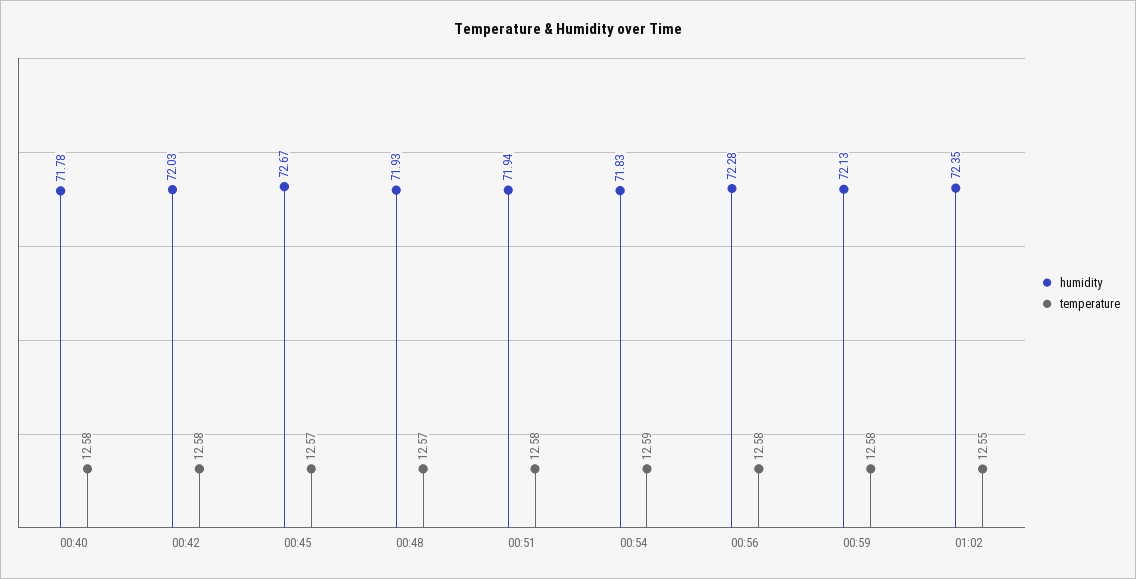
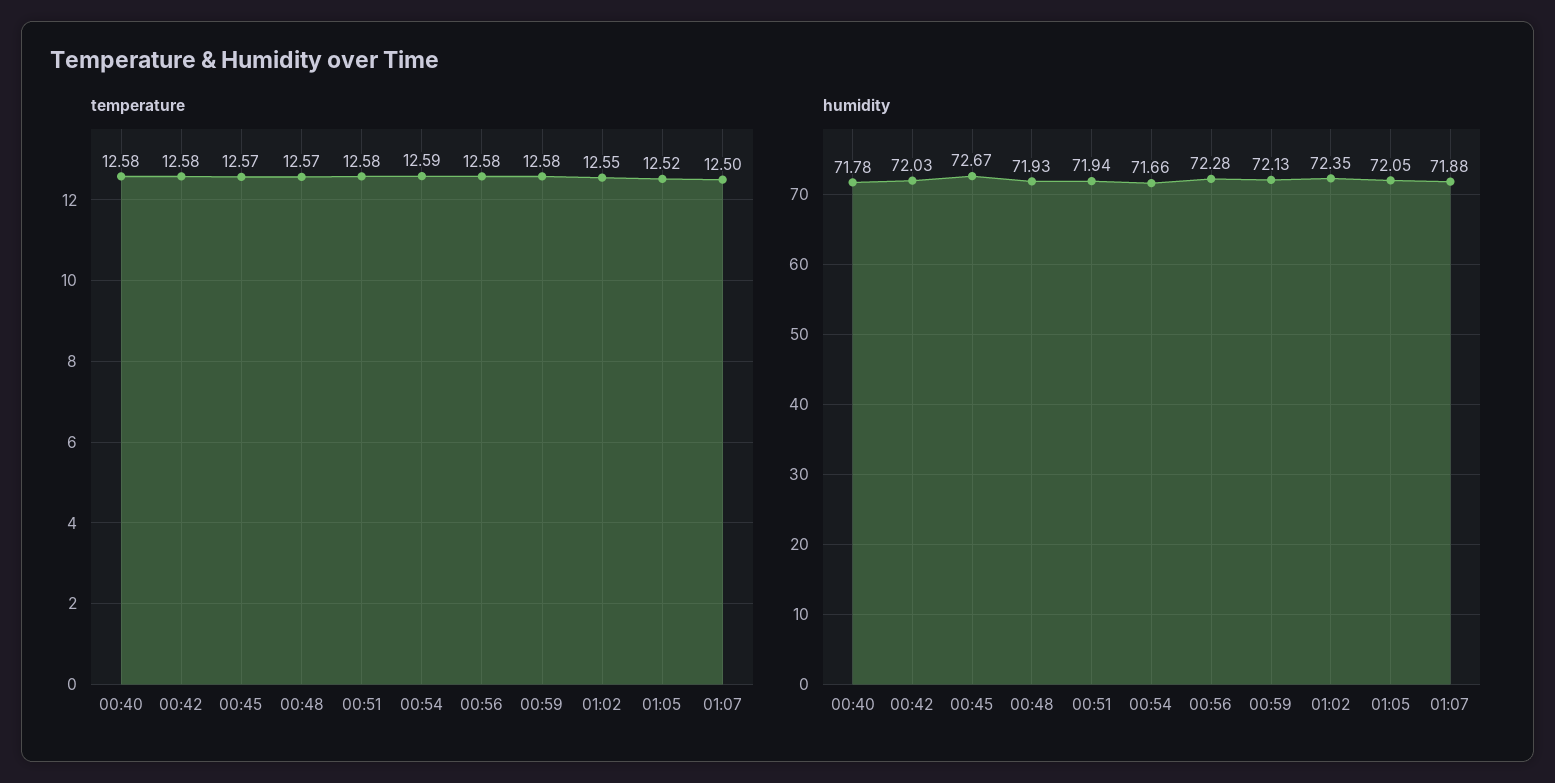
humidity, 00:54: 71.83 -> 71.66
temperature, 01:05: none -> 12.52
temperature, 01:07: none -> 12.5
humidity, 01:05: none -> 72.05
humidity, 01:07: none -> 71.88

